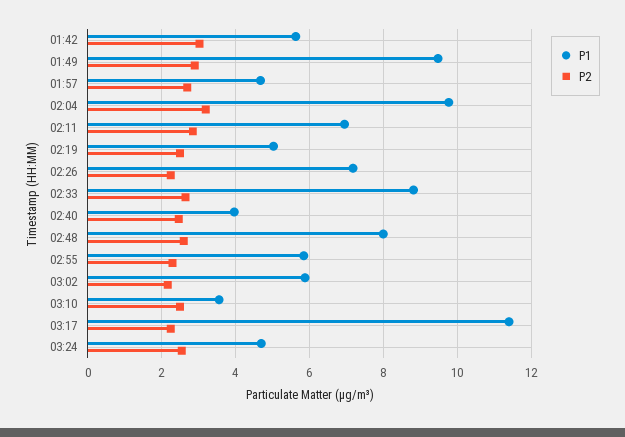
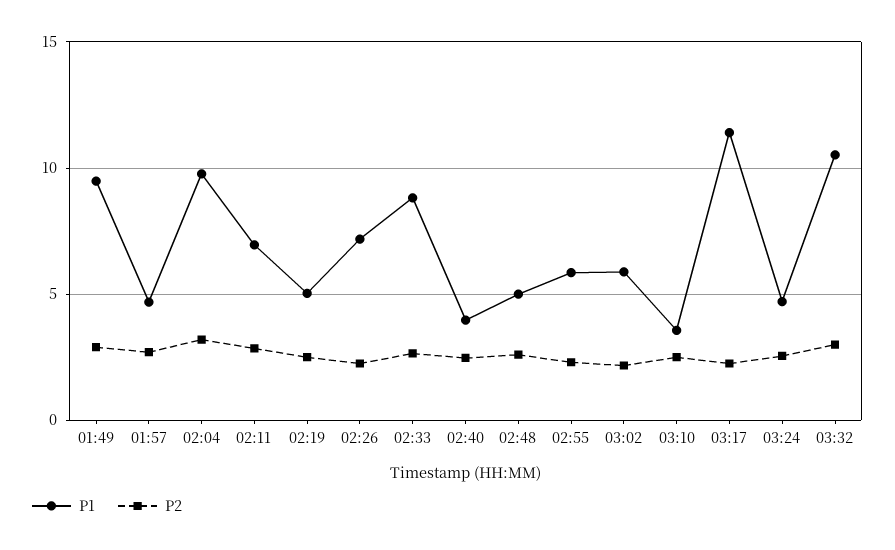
P1, 01:42: 5.6 -> none
P2, 01:42: 3 -> none
P1, 02:48: 8 -> 5
P1, 03:32: none -> 10.5
P2, 03:32: none -> 3

